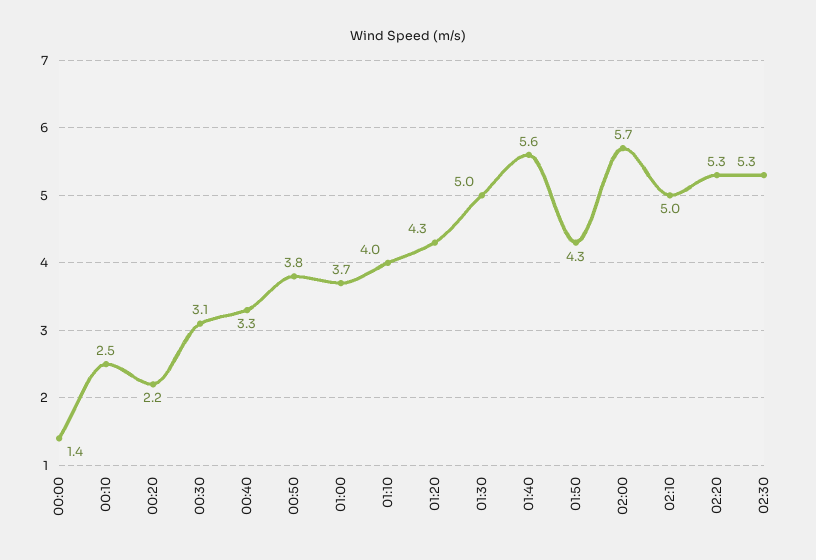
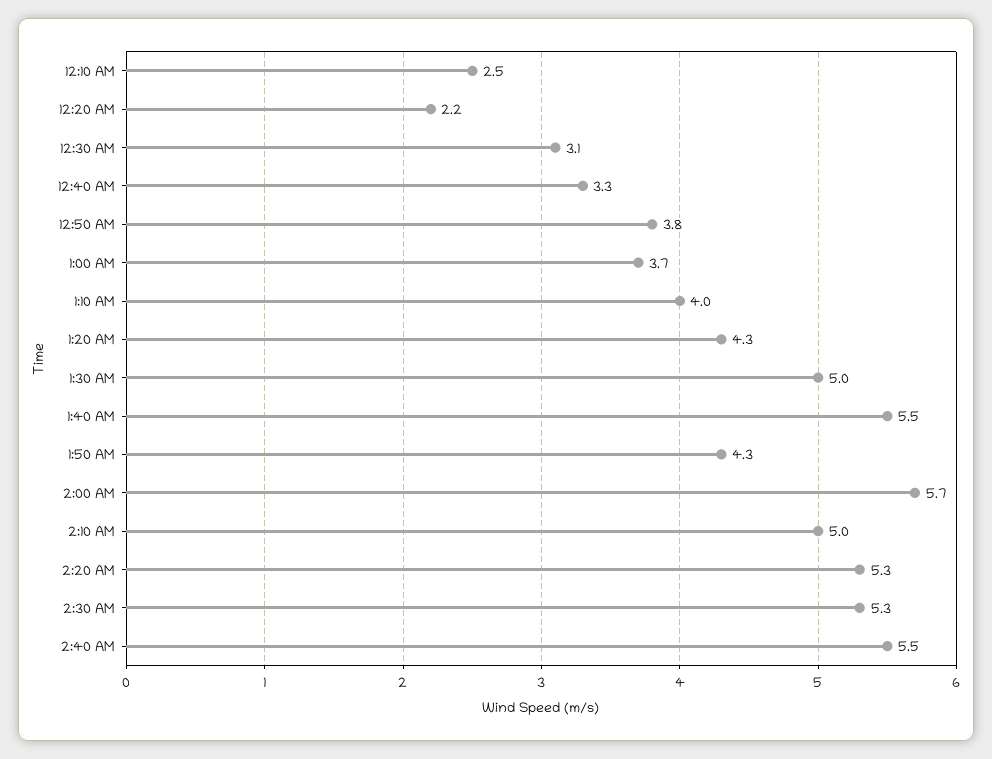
00:00: 1.4 -> none
01:40: 5.6 -> 5.5
2:40 AM: none -> 5.5

